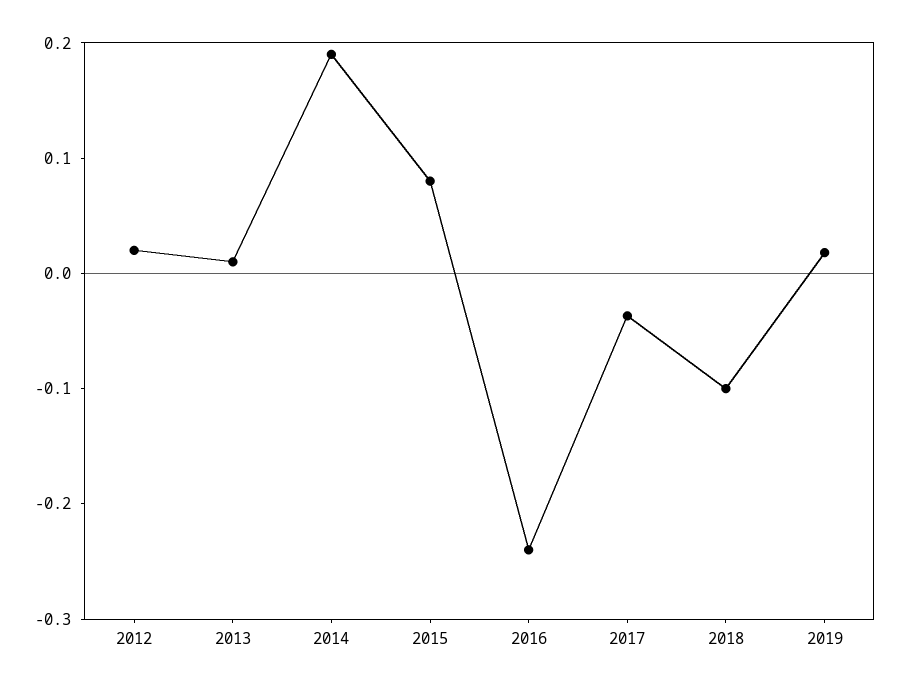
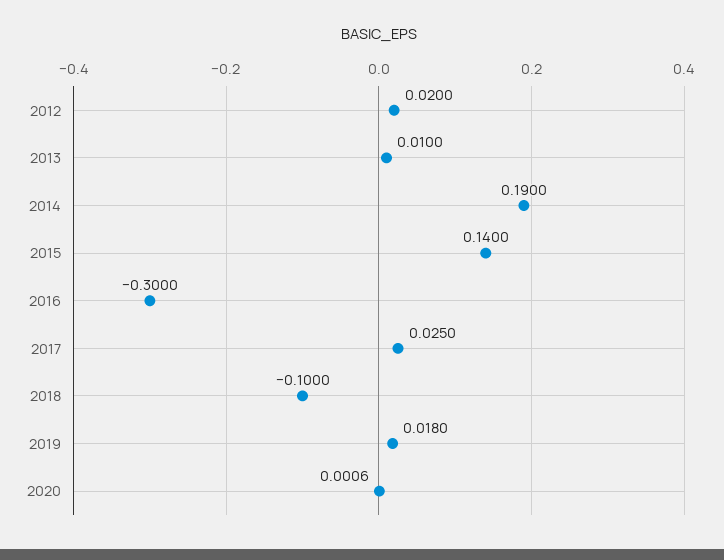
2015: 0.08 -> 0.14
2016: -0.24 -> -0.3
2017: -0.04 -> 0.025
2020: none -> 0.0006

